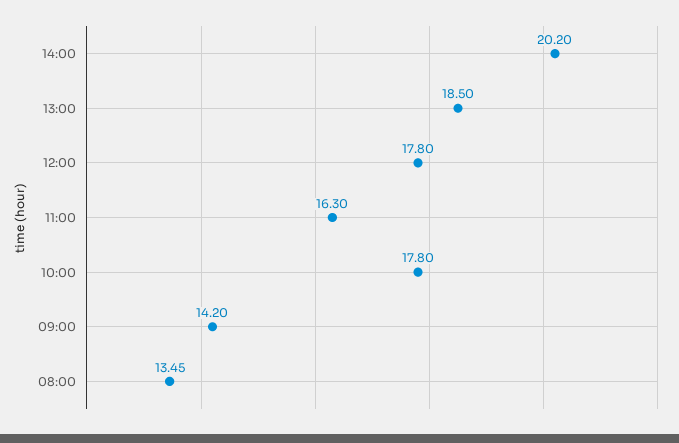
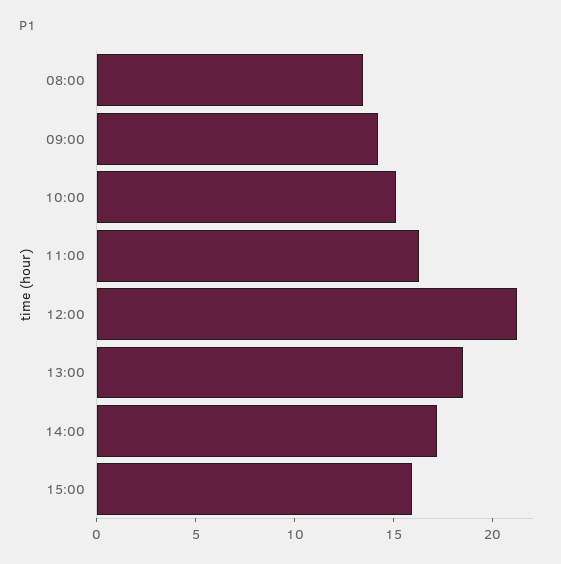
14:00: 20.2 -> 17
12:00: 17.8 -> 21
10:00: 17.8 -> 15
15:00: none -> 16

